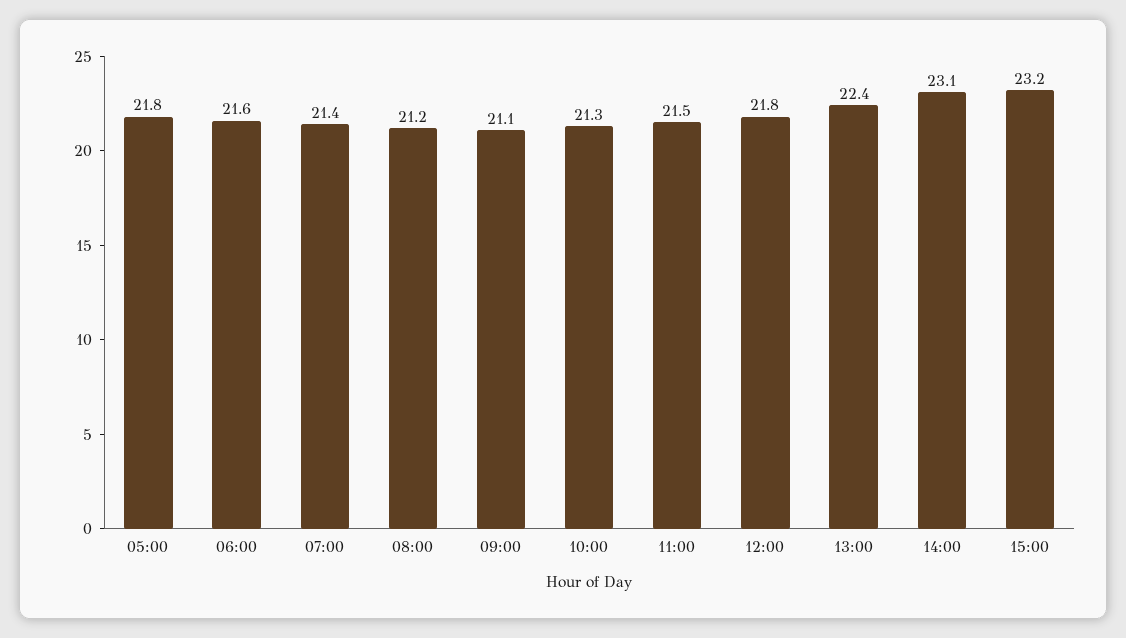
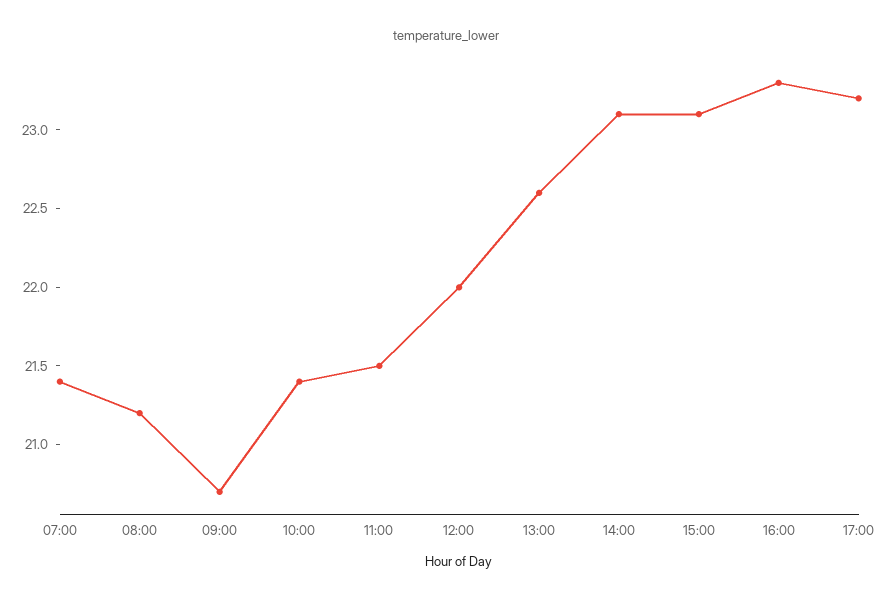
05:00: 21.8 -> none
06:00: 21.6 -> none
09:00: 21.1 -> 20.7
10:00: 21.3 -> 21.4
12:00: 21.8 -> 22
13:00: 22.4 -> 22.6
15:00: 23.2 -> 23.1
16:00: none -> 23.3
17:00: none -> 23.2

